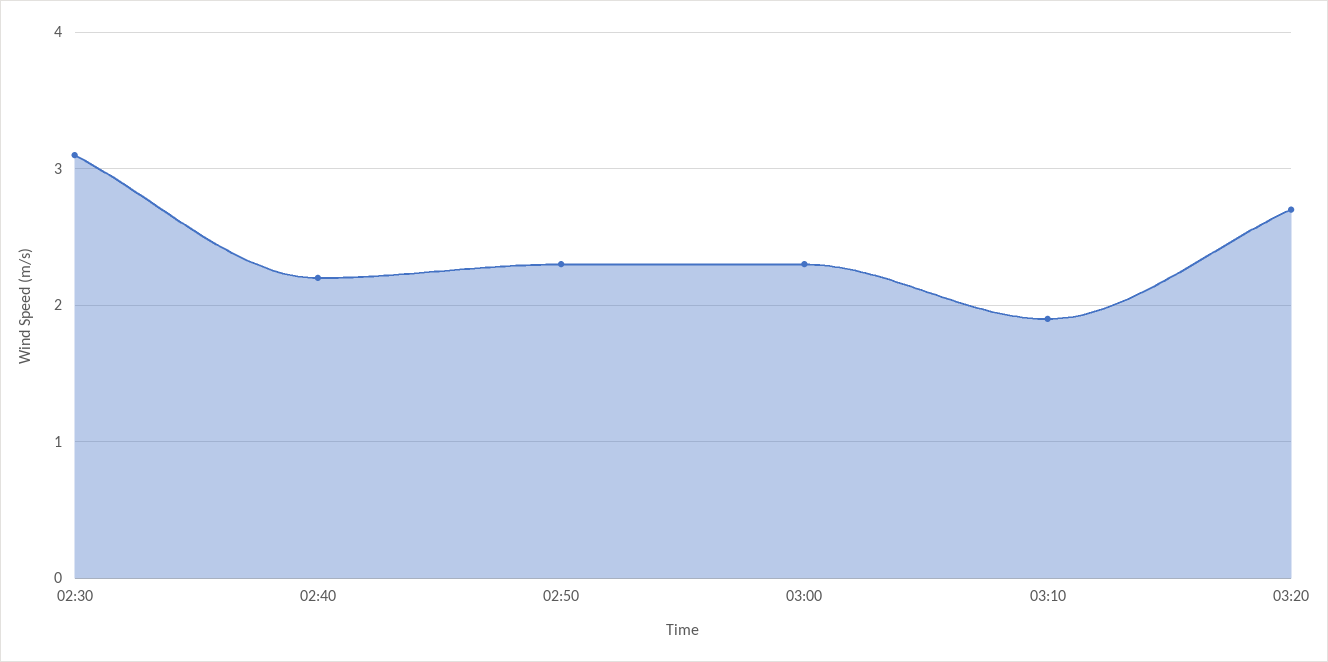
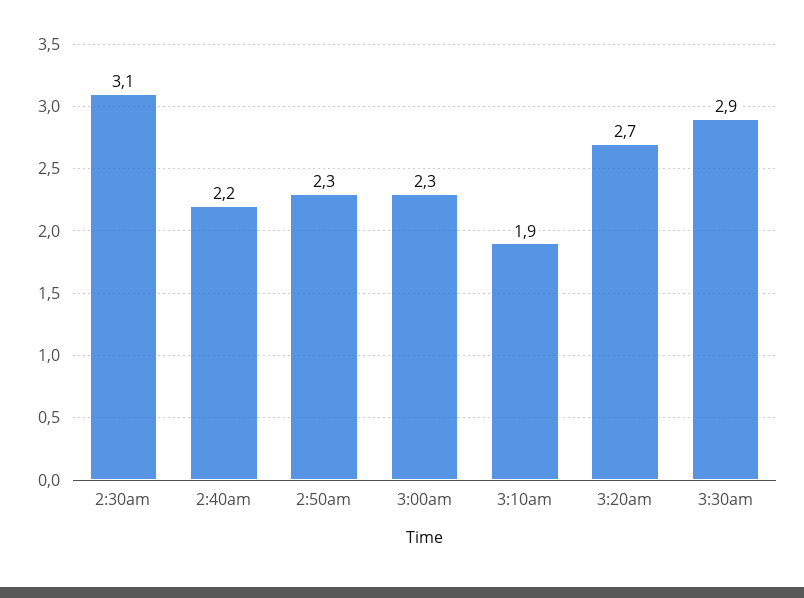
3:30am: none -> 2.9

